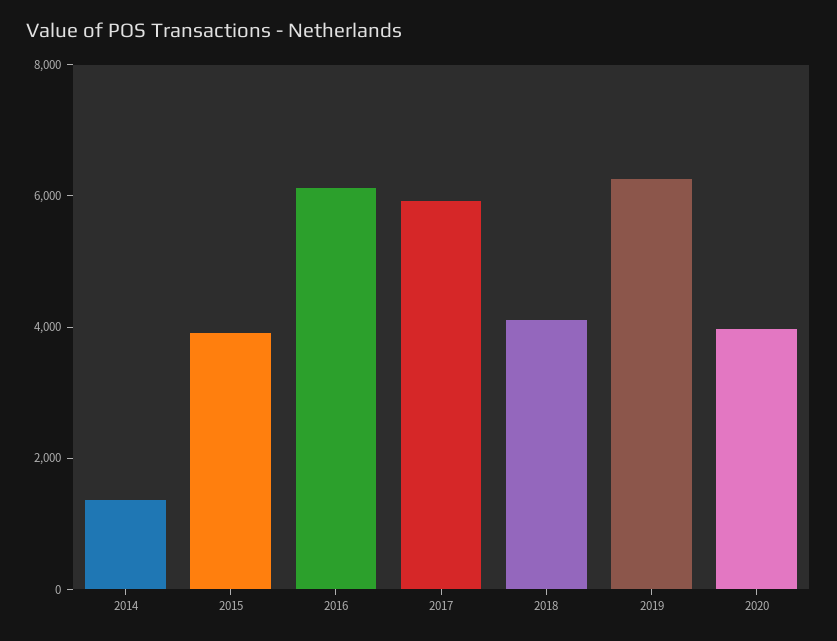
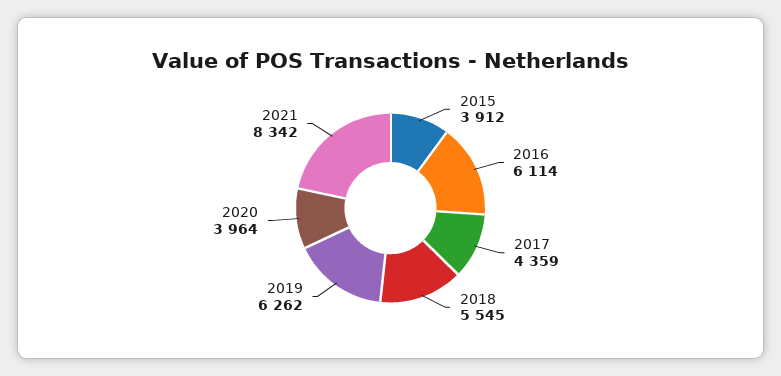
2014: 1500 -> none
2017: 6000 -> 4359
2018: 4000 -> 5545
2021: none -> 8342

